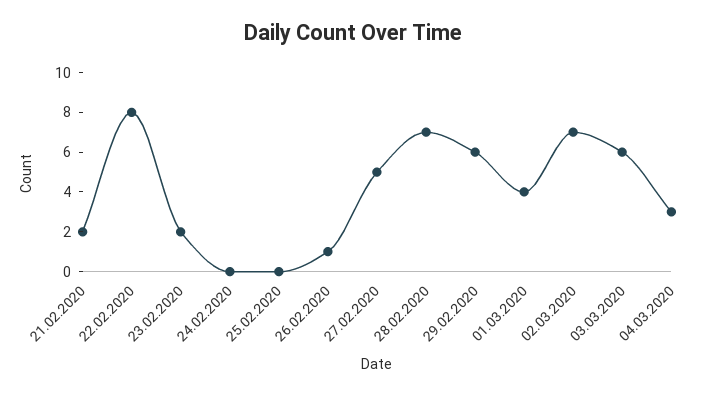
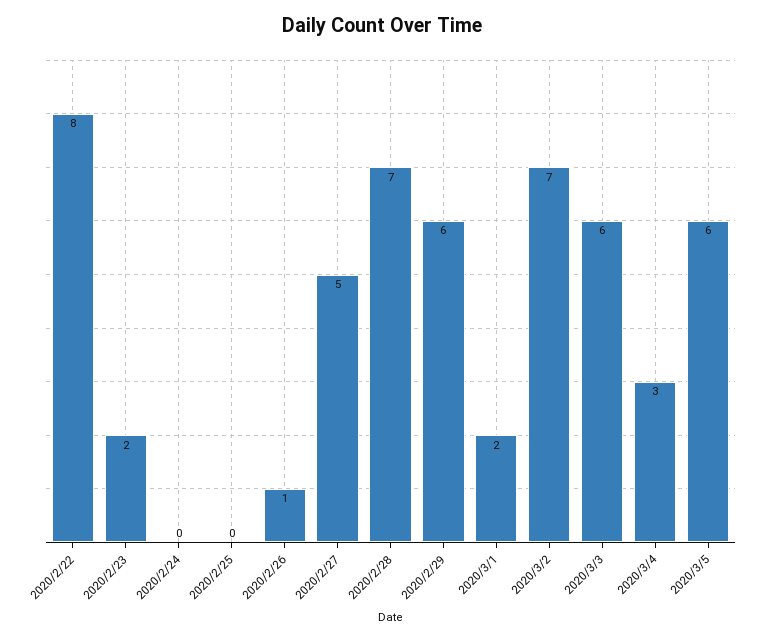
21.02.2020: 2 -> none
01.03.2020: 4 -> 2
2020/3/5: none -> 6

